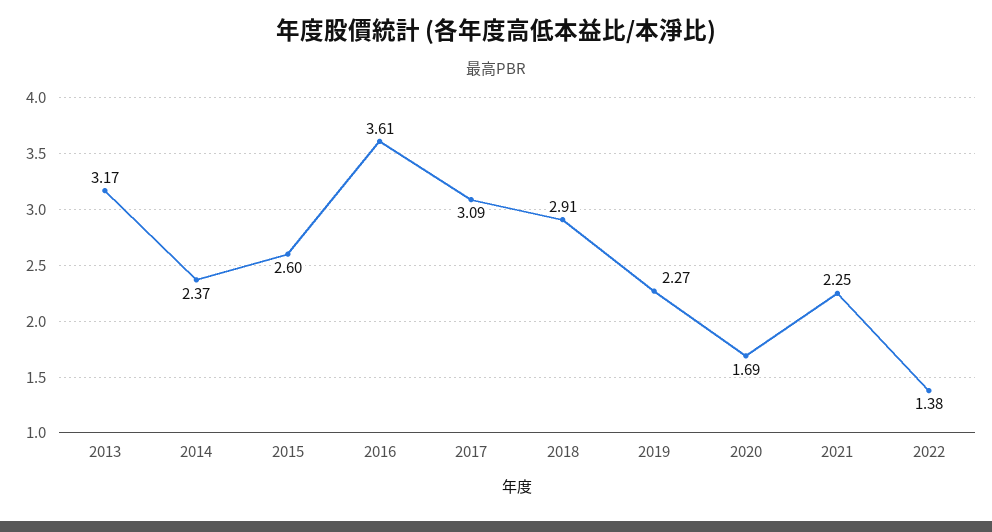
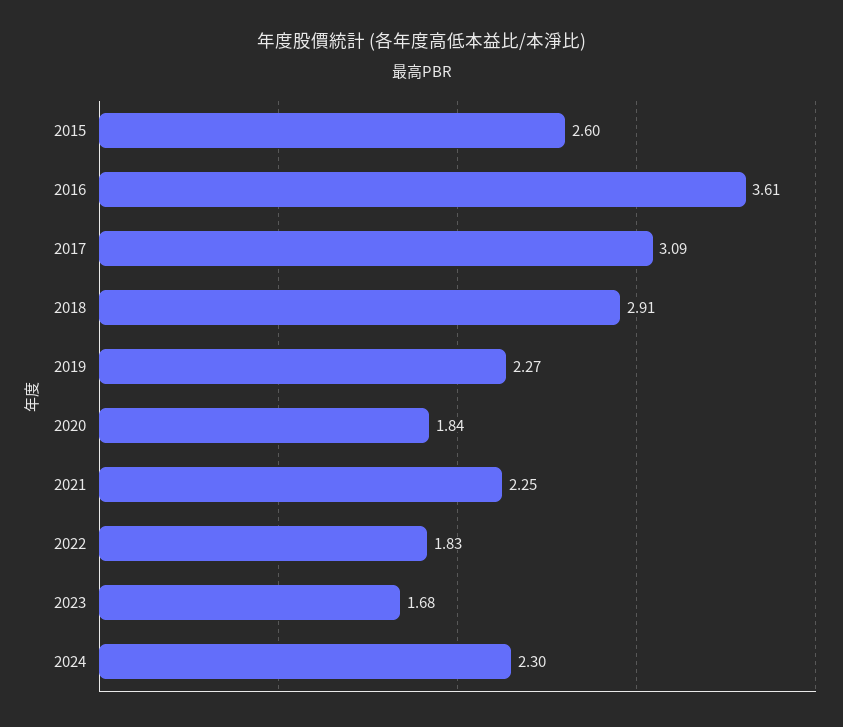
2013: 3.17 -> none
2014: 2.37 -> none
2020: 1.69 -> 1.84
2022: 1.38 -> 1.83
2023: none -> 1.68
2024: none -> 2.3

